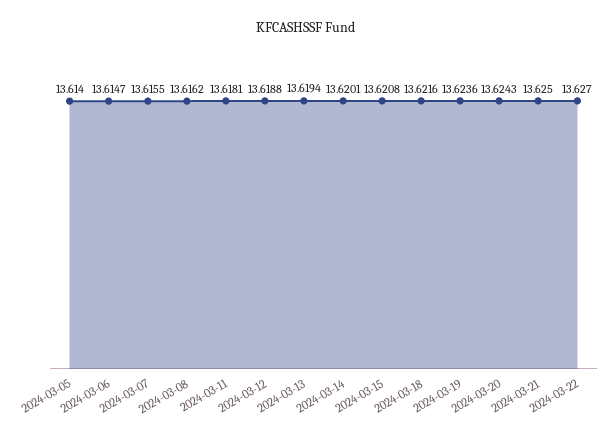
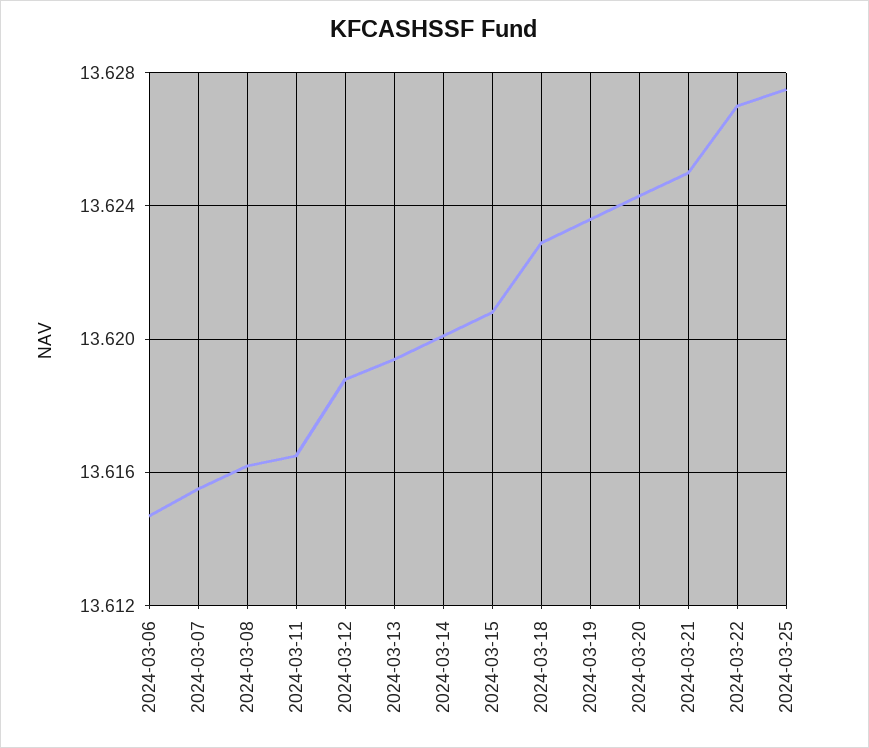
2024-03-05: 13.614 -> none
2024-03-11: 13.6181 -> 13.6165
2024-03-18: 13.6216 -> 13.623
2024-03-25: none -> 13.6275

